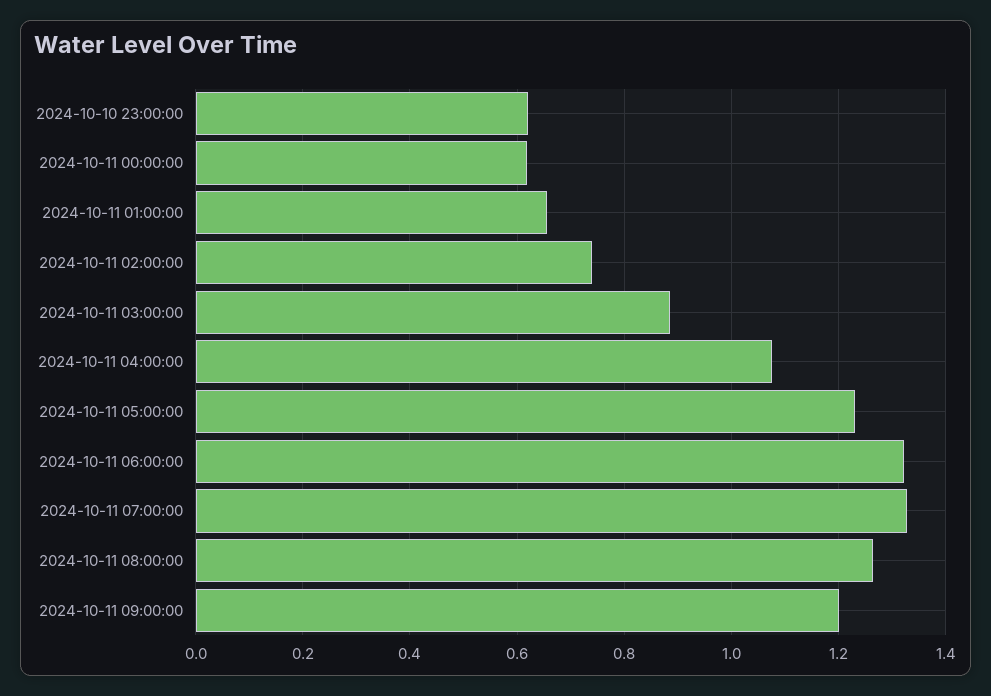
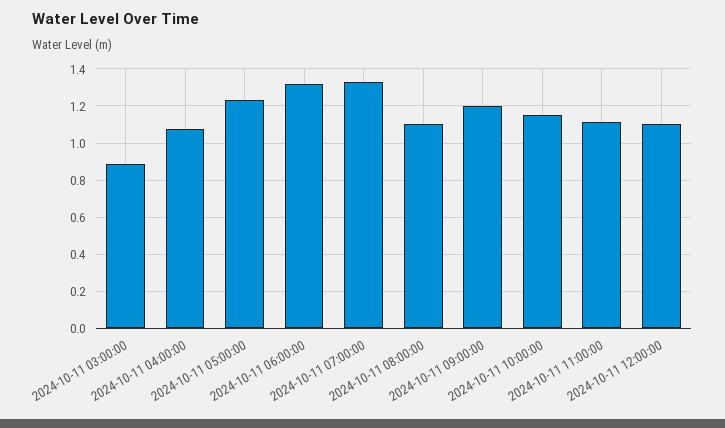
2024-10-10 23:00:00: 0.62 -> none
2024-10-11 00:00:00: 0.62 -> none
2024-10-11 01:00:00: 0.66 -> none
2024-10-11 02:00:00: 0.74 -> none
2024-10-11 08:00:00: 1.26 -> 1.1
2024-10-11 10:00:00: none -> 1.15
2024-10-11 11:00:00: none -> 1.1
2024-10-11 12:00:00: none -> 1.1

